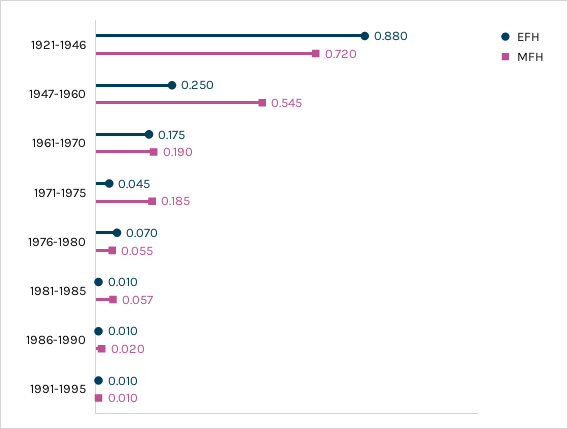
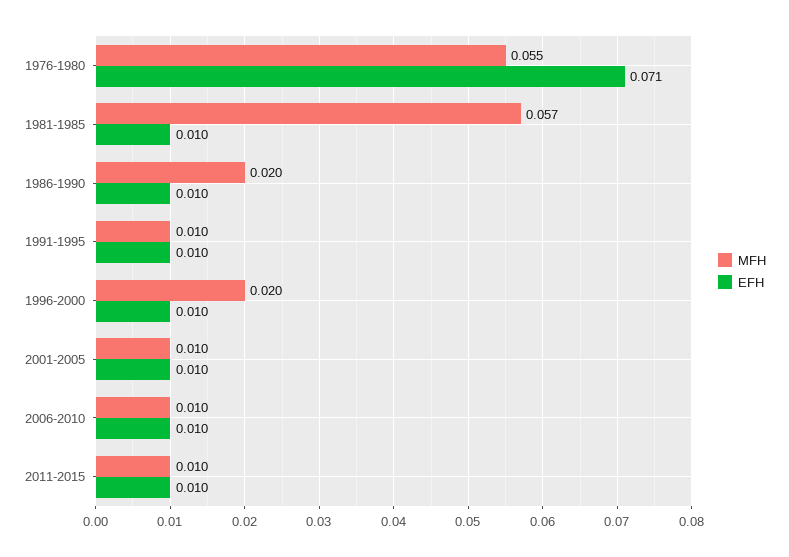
EFH, 1921-1946: 0.88 -> none
MFH, 1921-1946: 0.72 -> none
EFH, 1947-1960: 0.25 -> none
MFH, 1947-1960: 0.545 -> none
EFH, 1961-1970: 0.175 -> none
MFH, 1961-1970: 0.19 -> none
EFH, 1971-1975: 0.045 -> none
MFH, 1971-1975: 0.185 -> none
EFH, 1976-1980: 0.07 -> 0.071
MFH, 1996-2000: none -> 0.02
EFH, 1996-2000: none -> 0.01
MFH, 2001-2005: none -> 0.01
EFH, 2001-2005: none -> 0.01
MFH, 2006-2010: none -> 0.01
EFH, 2006-2010: none -> 0.01
MFH, 2011-2015: none -> 0.01
EFH, 2011-2015: none -> 0.01

